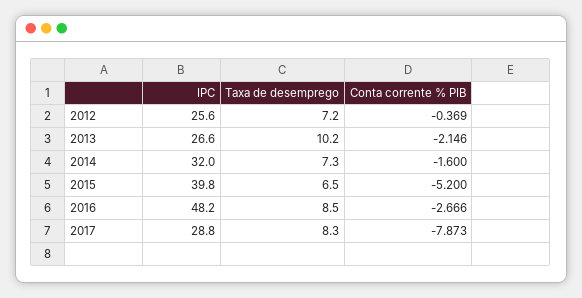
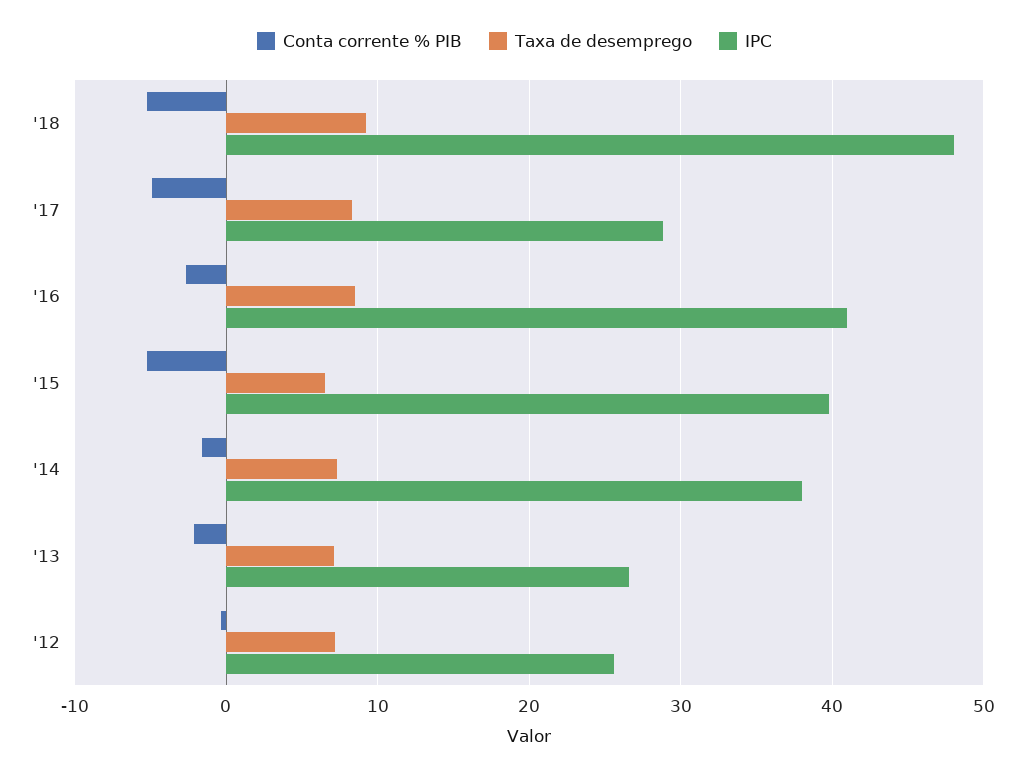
Taxa de desemprego, 2013: 10.2 -> 7
IPC, 2014: 32 -> 38
IPC, 2016: 48.2 -> 41
Conta corrente % PIB, 2017: -7.873 -> -5
Conta corrente % PIB, '18: none -> -5
Taxa de desemprego, '18: none -> 9
IPC, '18: none -> 48

